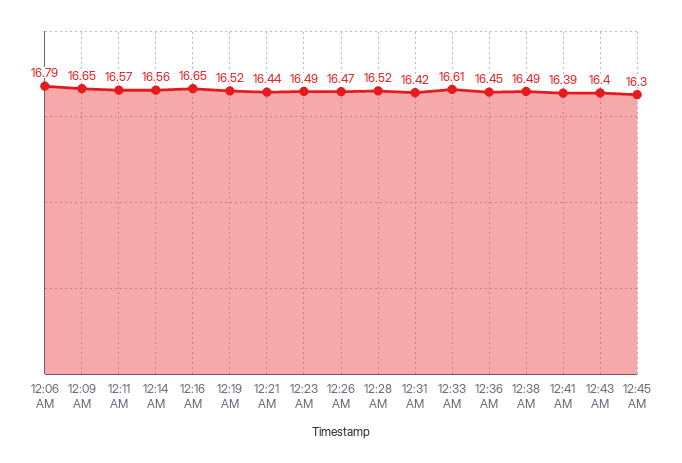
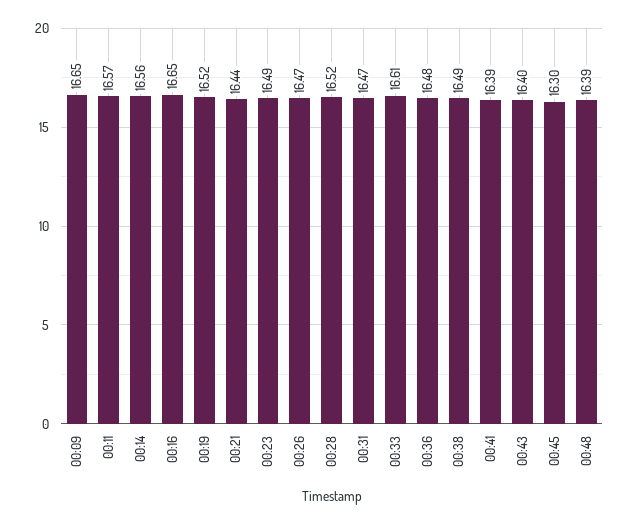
12:06 AM: 16.79 -> none
12:31 AM: 16.42 -> 16.47
12:36 AM: 16.45 -> 16.48
00:48: none -> 16.39

